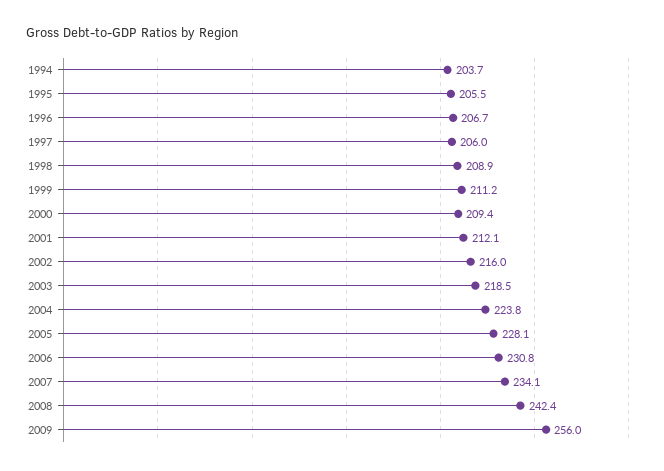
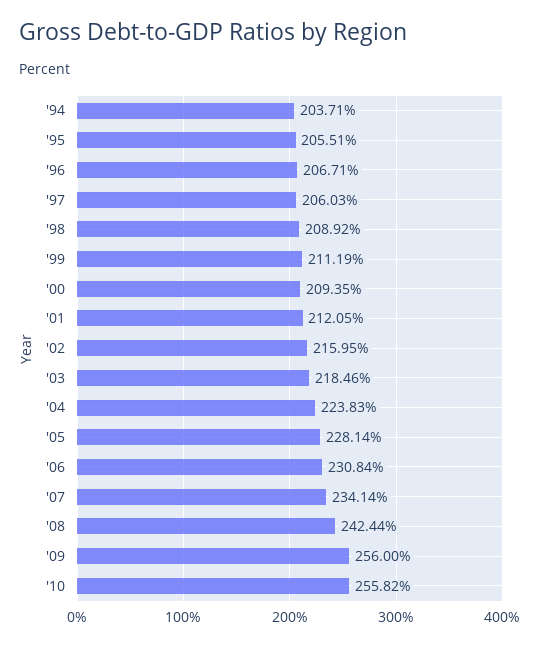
'10: none -> 255.82

